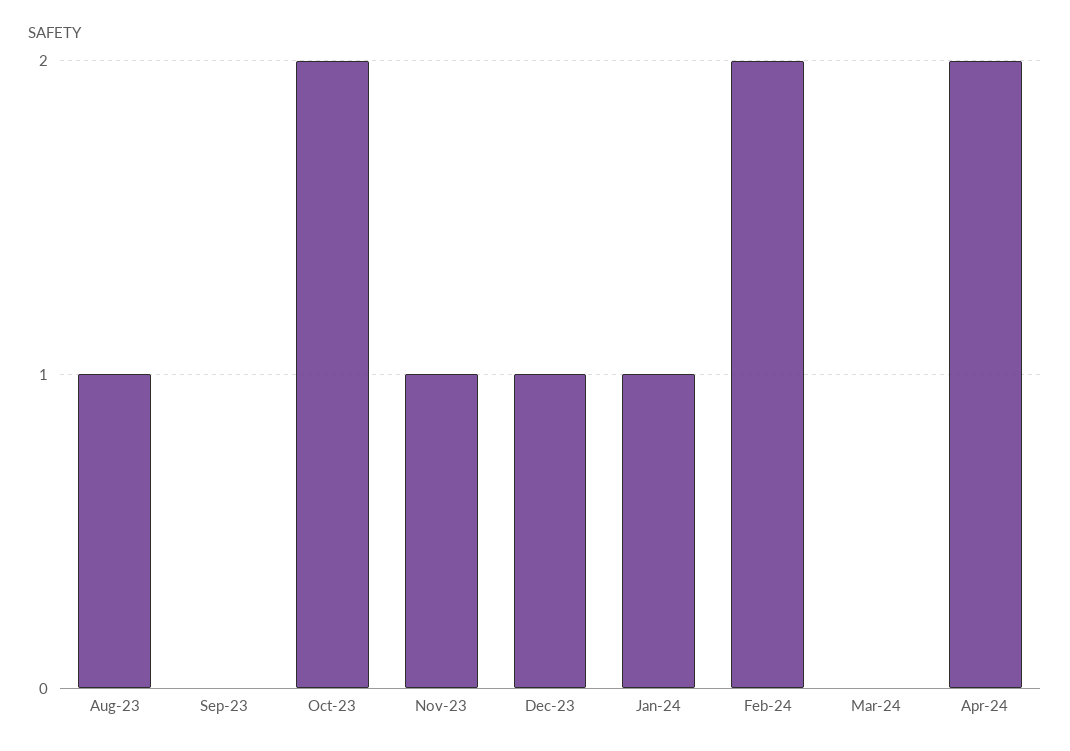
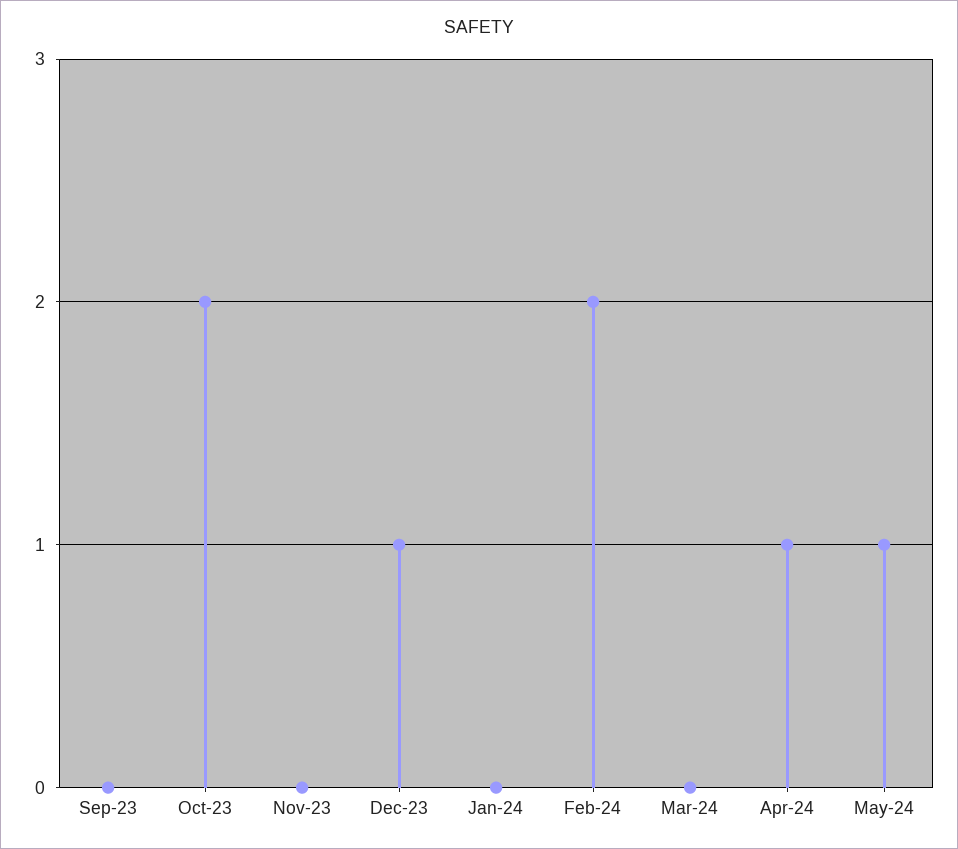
Aug-23: 1 -> none
Nov-23: 1 -> 0
Jan-24: 1 -> 0
Apr-24: 2 -> 1
May-24: none -> 1

